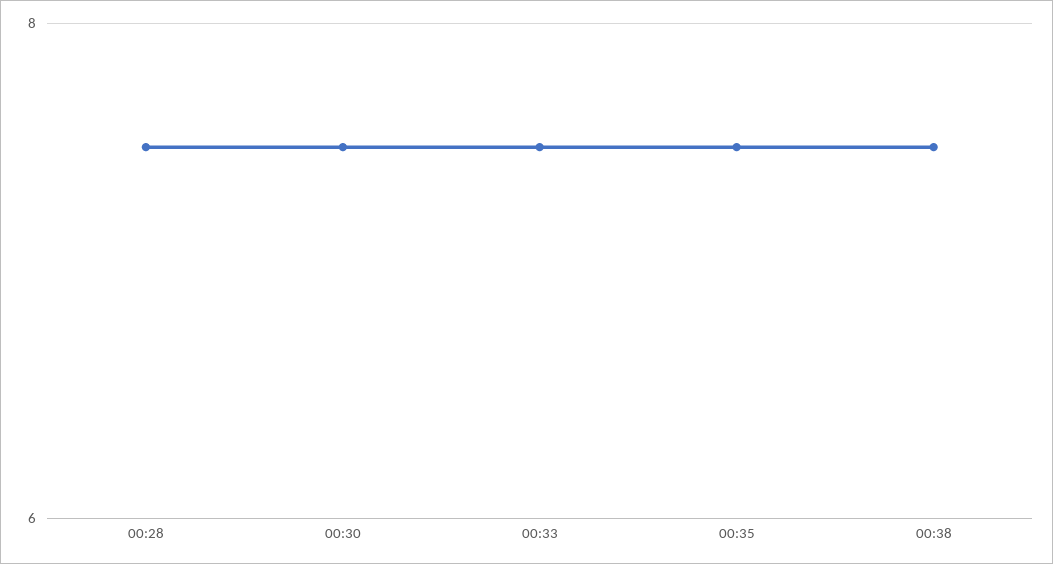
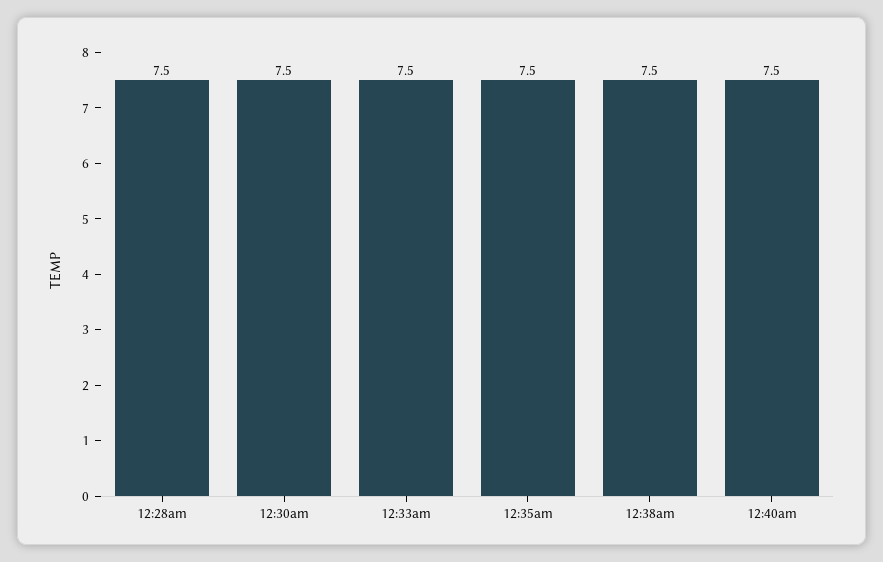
12:40am: none -> 7.5

